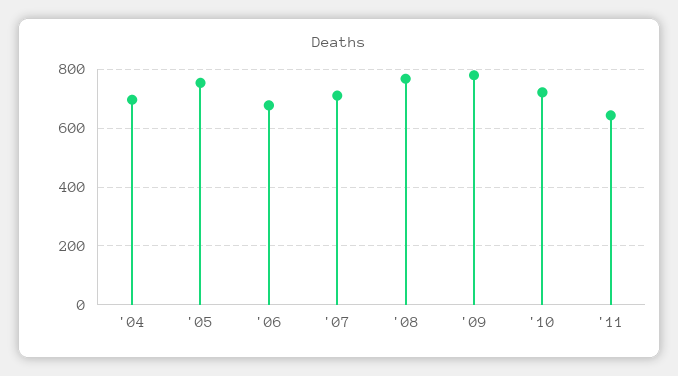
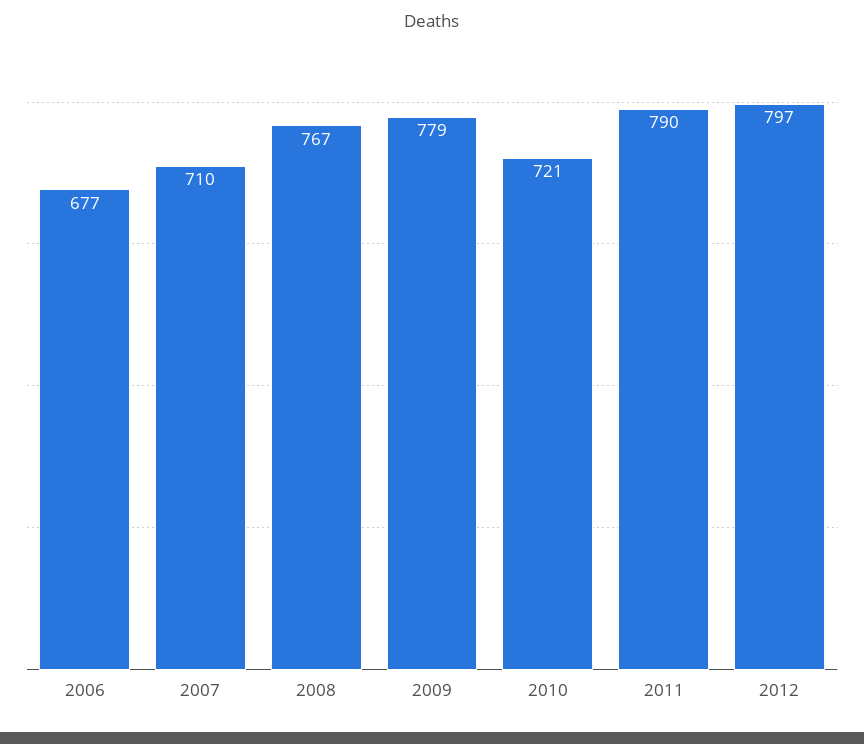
'04: 700 -> none
'05: 750 -> none
'11: 650 -> 790
2012: none -> 797

